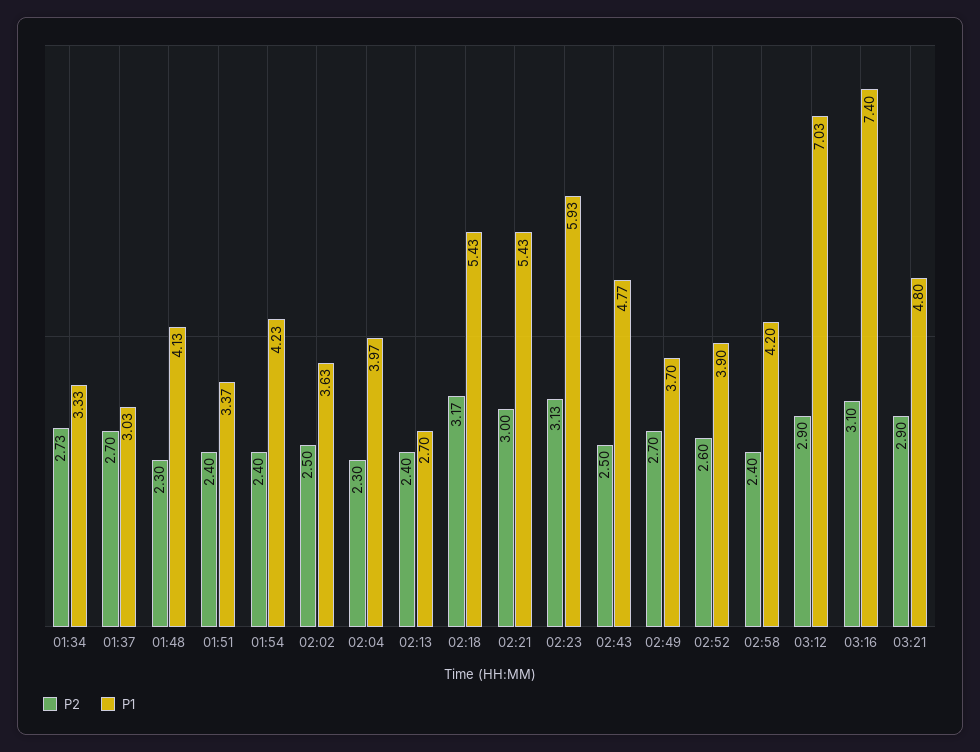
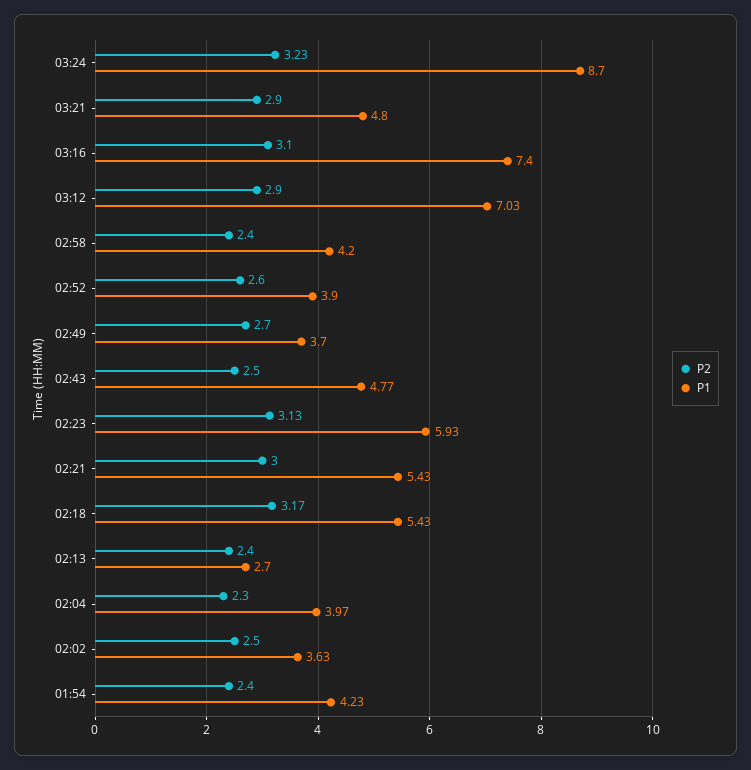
P2, 01:34: 2.73 -> none
P1, 01:34: 3.33 -> none
P2, 01:37: 2.7 -> none
P1, 01:37: 3.03 -> none
P2, 01:48: 2.3 -> none
P1, 01:48: 4.13 -> none
P2, 01:51: 2.4 -> none
P1, 01:51: 3.37 -> none
P2, 03:24: none -> 3.23
P1, 03:24: none -> 8.7

